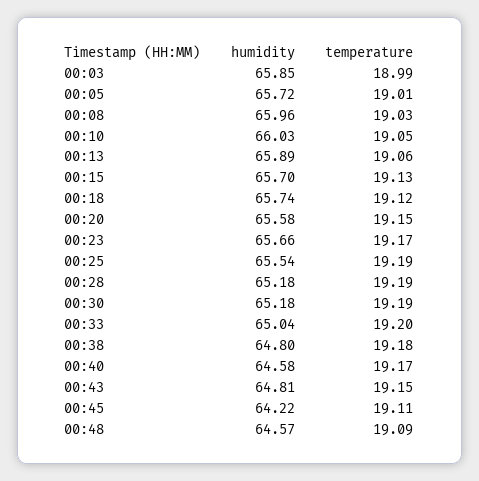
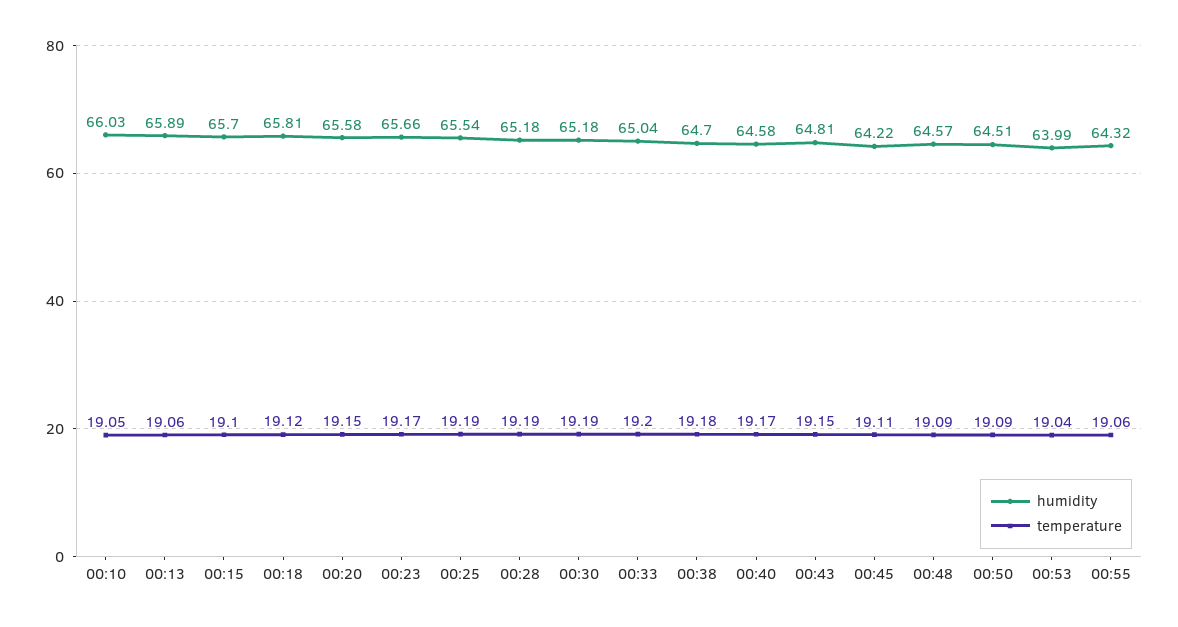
humidity, 00:03: 65.85 -> none
temperature, 00:03: 18.99 -> none
humidity, 00:05: 65.72 -> none
temperature, 00:05: 19.01 -> none
humidity, 00:08: 65.96 -> none
temperature, 00:08: 19.03 -> none
temperature, 00:15: 19.13 -> 19.1
humidity, 00:18: 65.74 -> 65.81
humidity, 00:38: 64.8 -> 64.7
humidity, 00:50: none -> 64.51
temperature, 00:50: none -> 19.09
humidity, 00:53: none -> 63.99
temperature, 00:53: none -> 19.04
humidity, 00:55: none -> 64.32
temperature, 00:55: none -> 19.06

